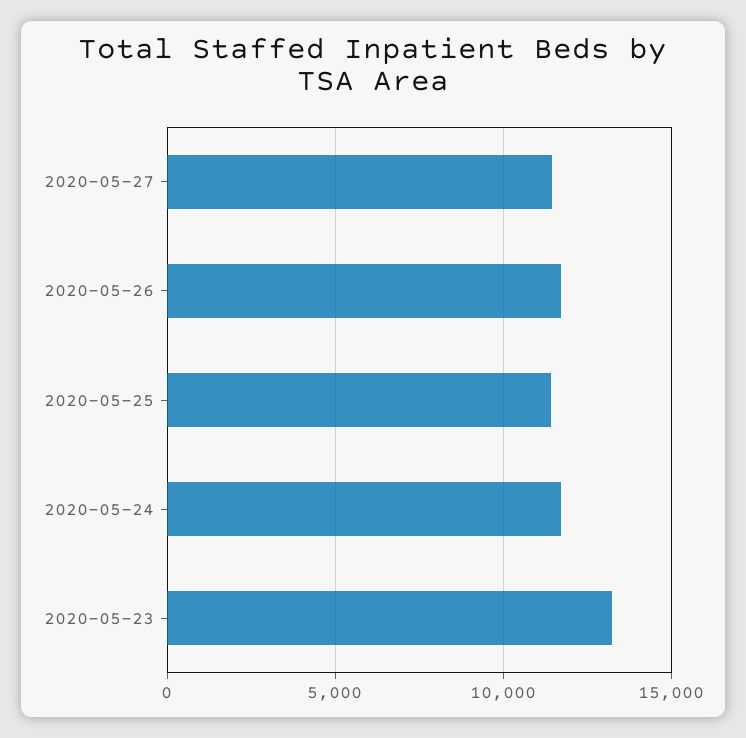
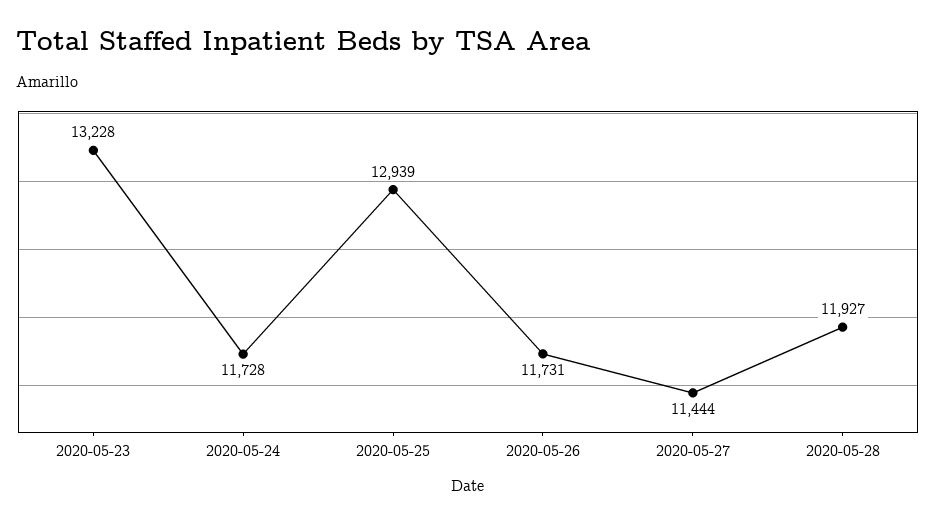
2020-05-25: 11500 -> 12939
2020-05-28: none -> 11927

